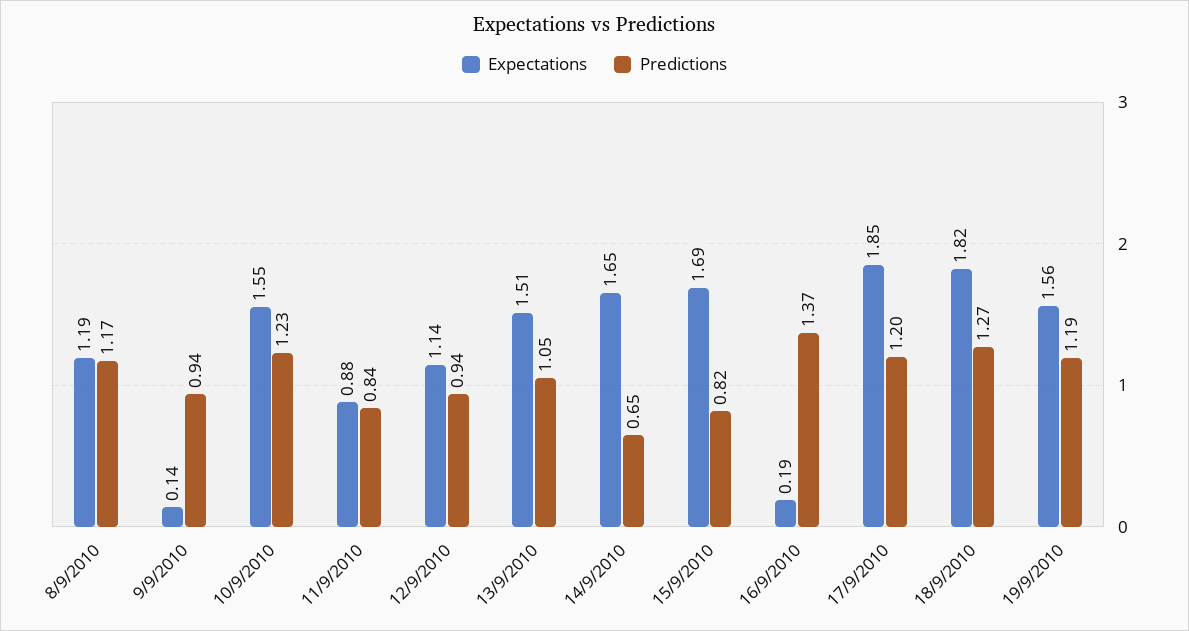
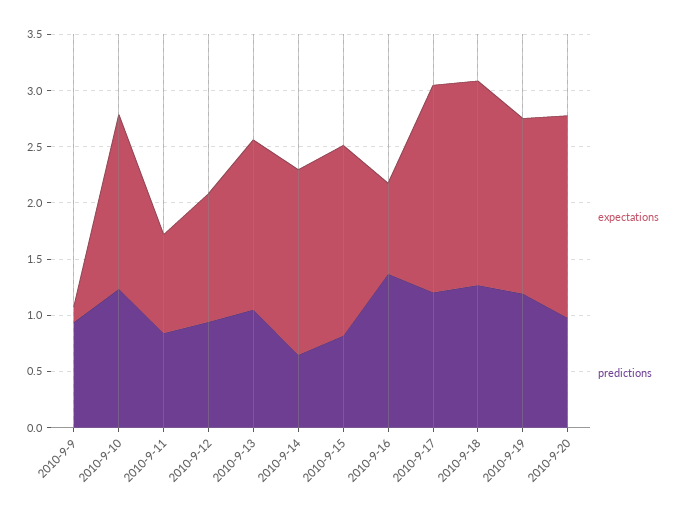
Expectations, 8/9/2010: 1.19 -> none
Predictions, 8/9/2010: 1.17 -> none
Expectations, 16/9/2010: 0.19 -> 0.8
Expectations, 2010-9-20: none -> 1.8
Predictions, 2010-9-20: none -> 1

